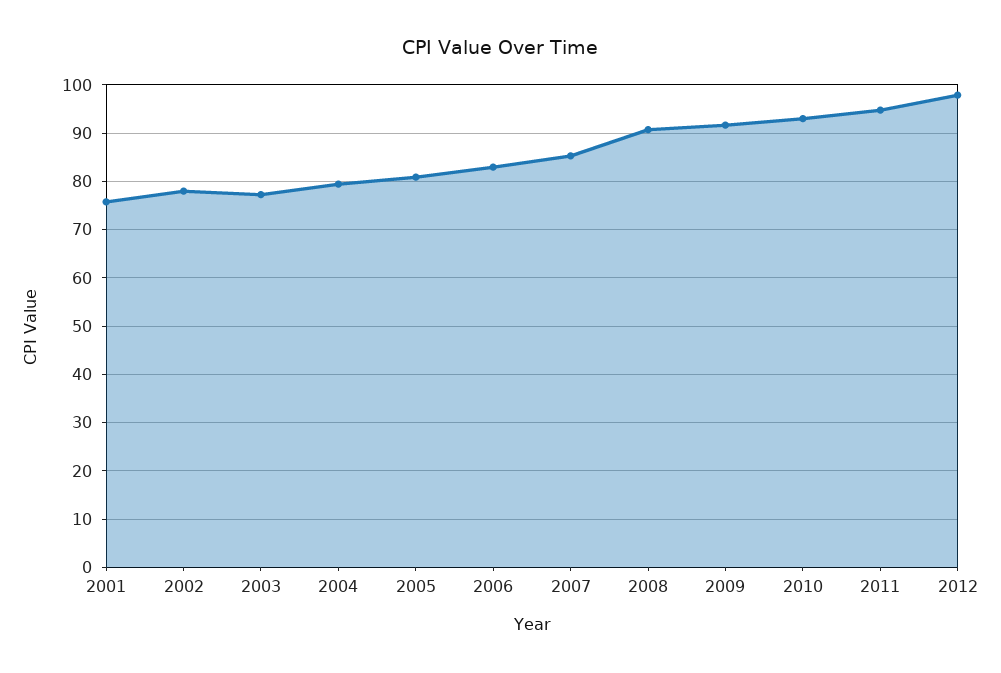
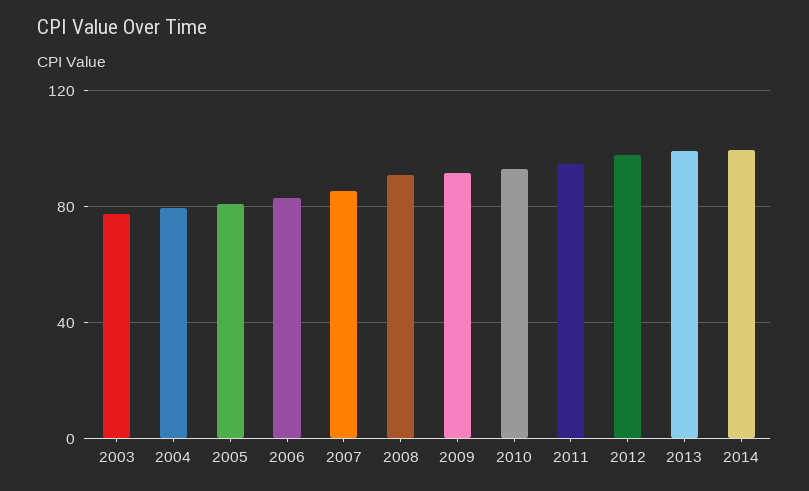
2001: 76 -> none
2002: 78 -> none
2013: none -> 100
2014: none -> 100

